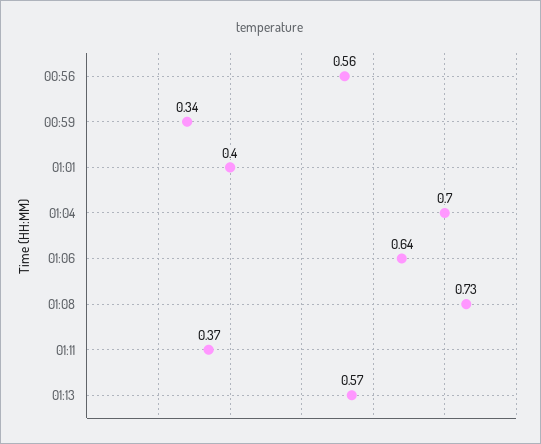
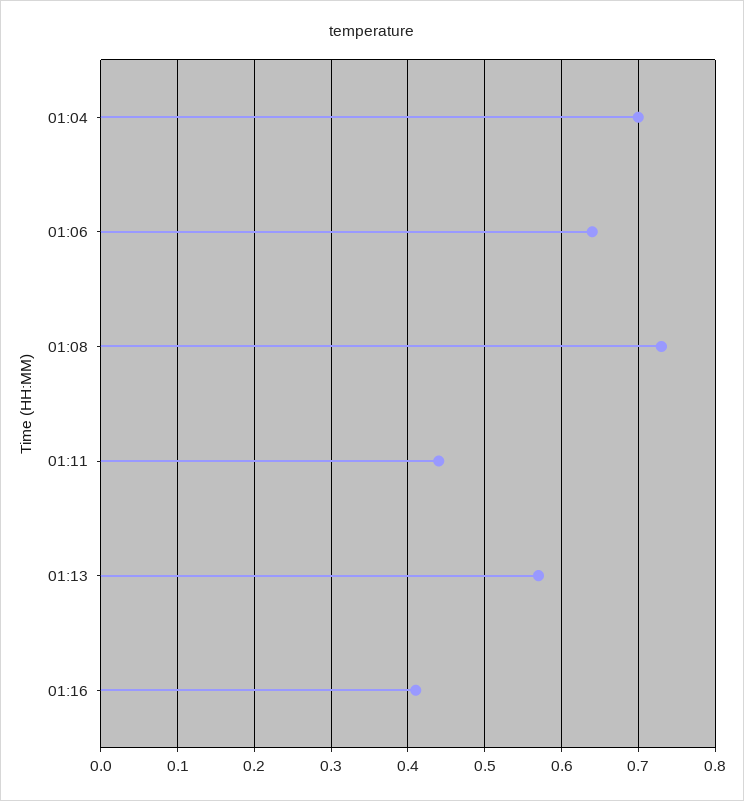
00:56: 0.56 -> none
00:59: 0.34 -> none
01:01: 0.4 -> none
01:11: 0.37 -> 0.44
01:16: none -> 0.41

